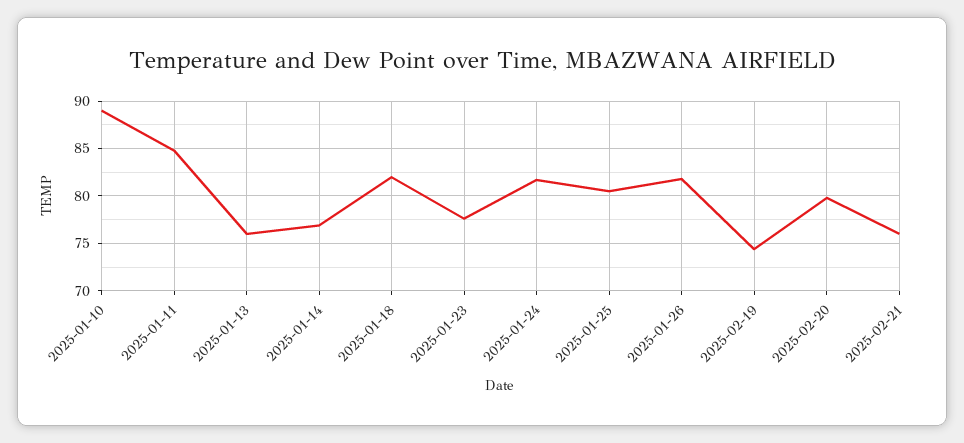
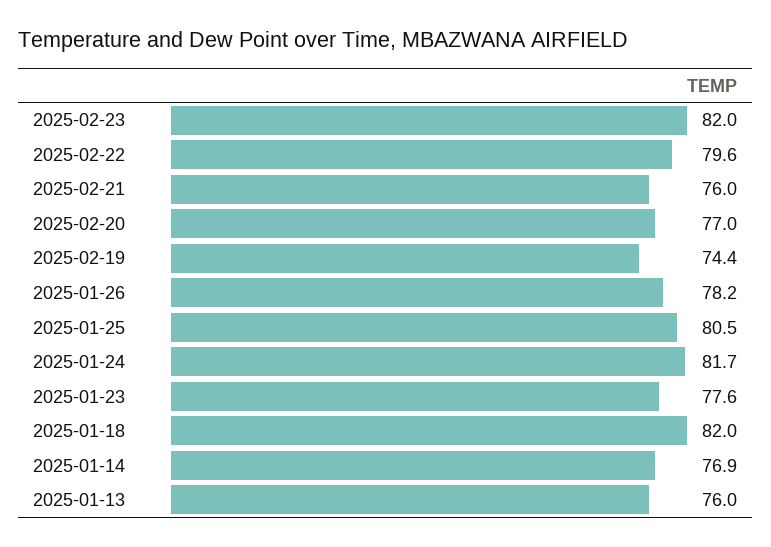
2025-01-10: 89 -> none
2025-01-11: 85 -> none
2025-01-26: 82 -> 78.2
2025-02-20: 80 -> 77
2025-02-23: none -> 82
2025-02-22: none -> 79.6

